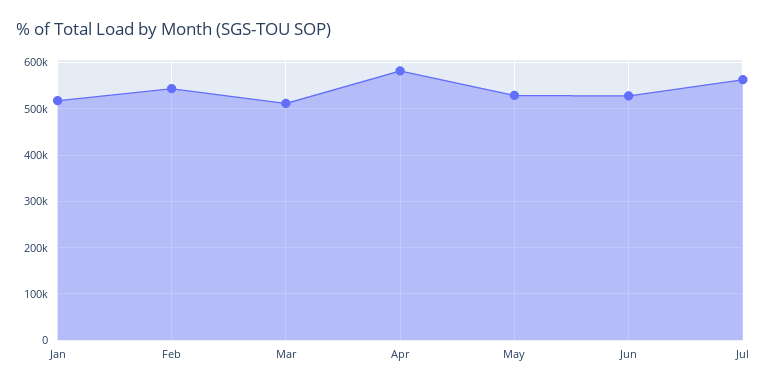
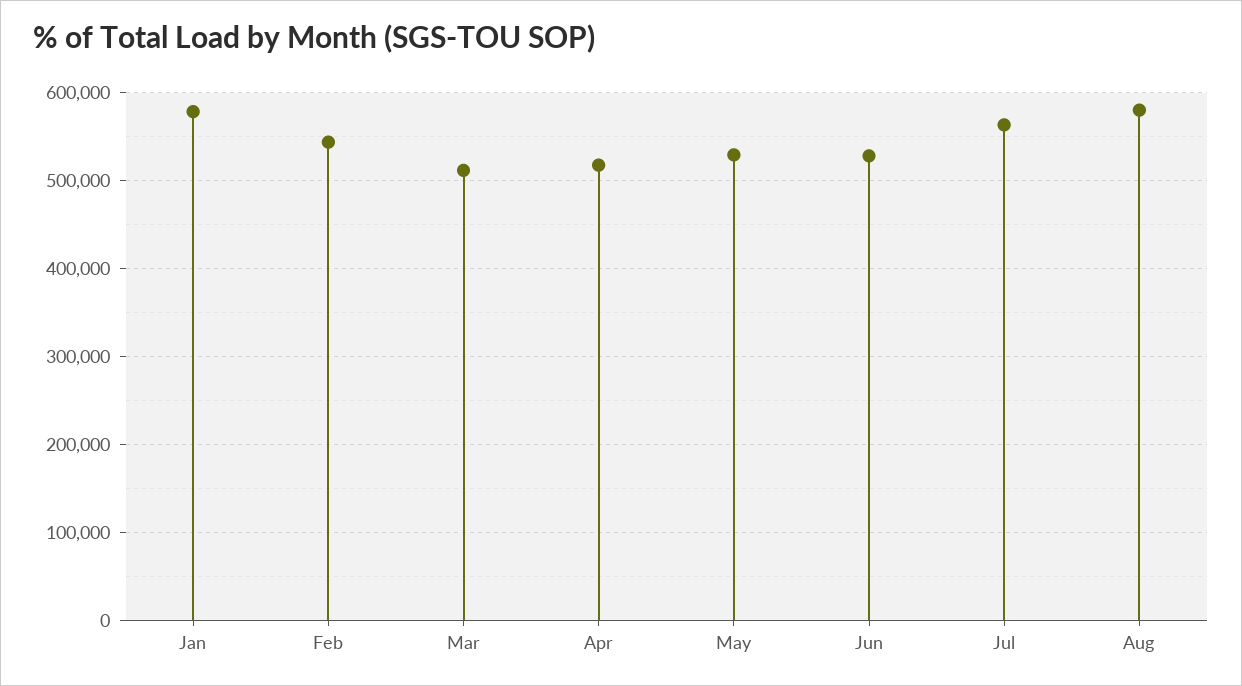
Jan: 520000 -> 580000
Apr: 580000 -> 520000
Aug: none -> 580000

